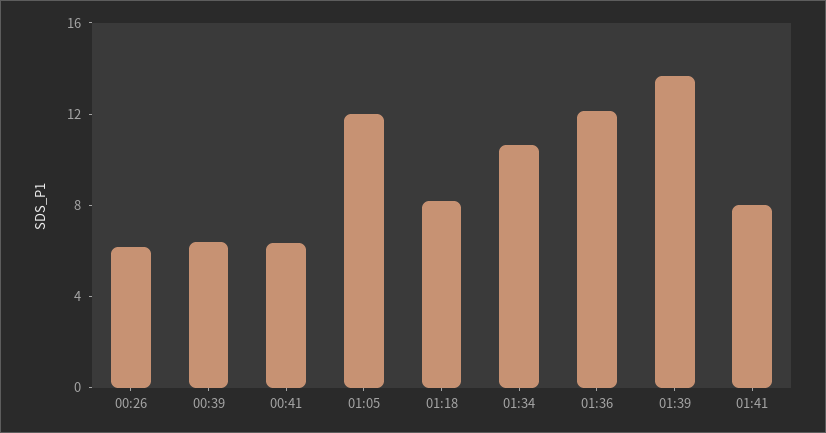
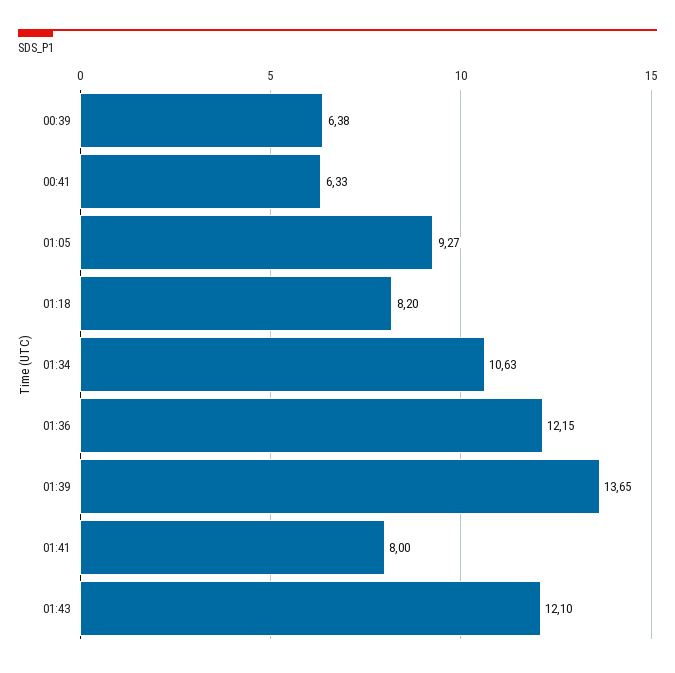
00:26: 6 -> none
01:05: 12 -> 9.27
01:43: none -> 12.1

